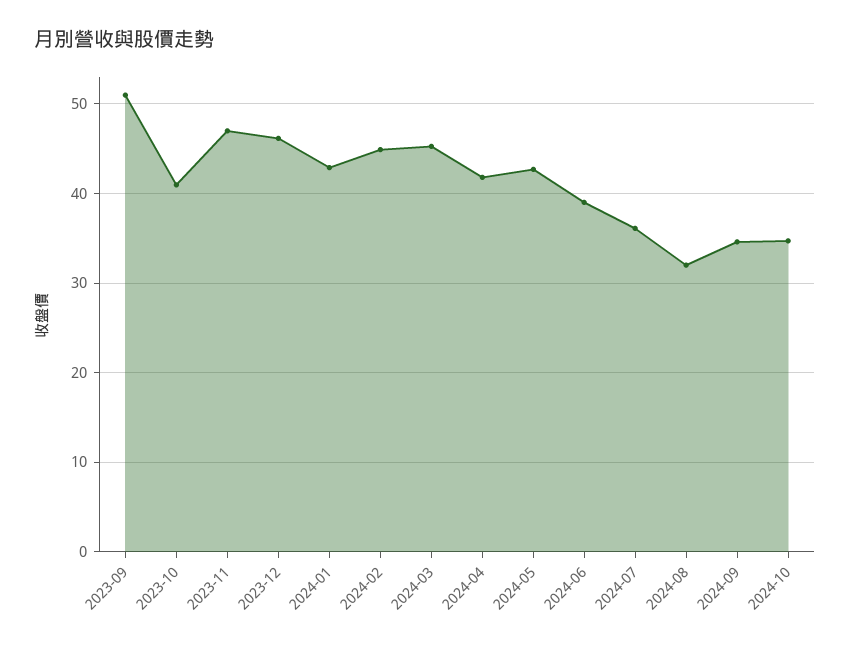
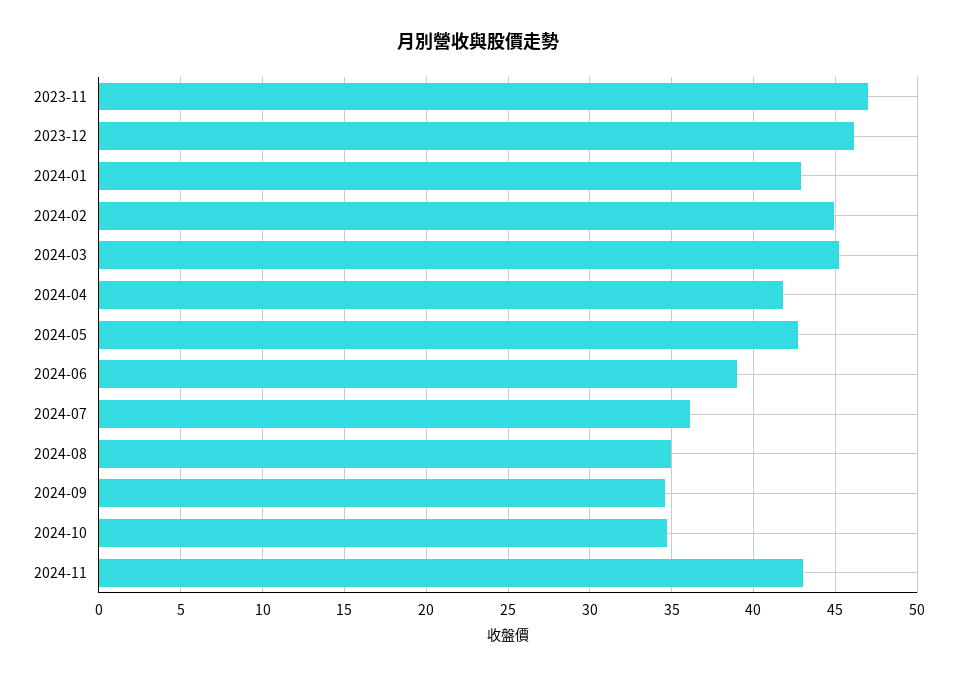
2023-09: 51 -> none
2023-10: 41 -> none
2024-08: 32 -> 35
2024-11: none -> 43

